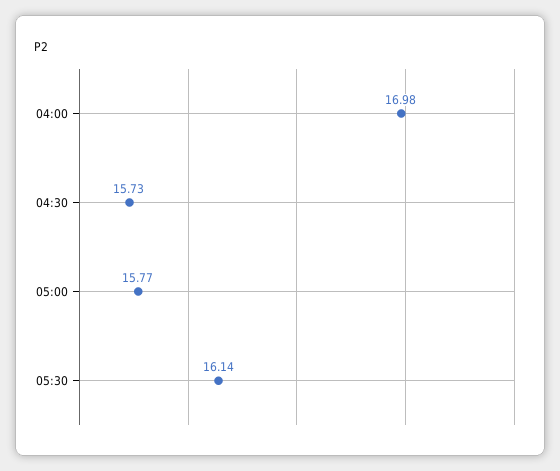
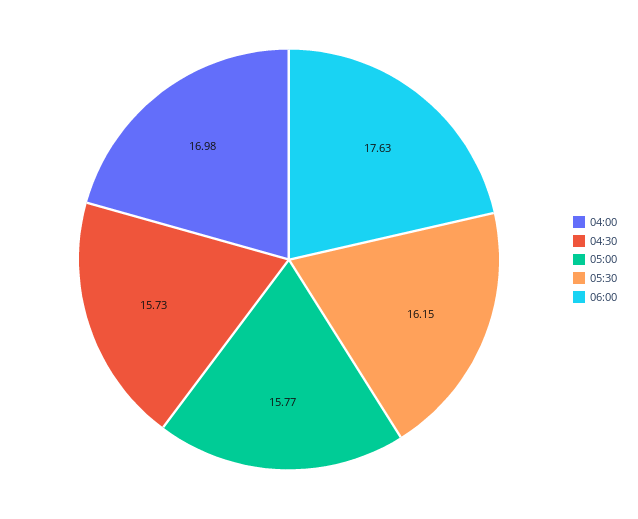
05:30: 16.14 -> 16.15
06:00: none -> 17.63

